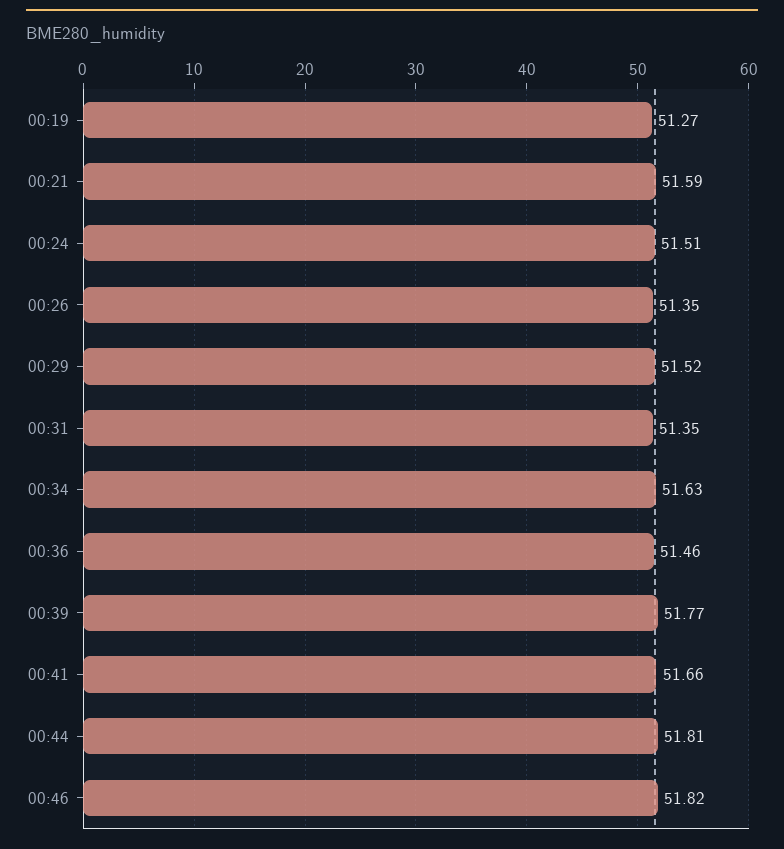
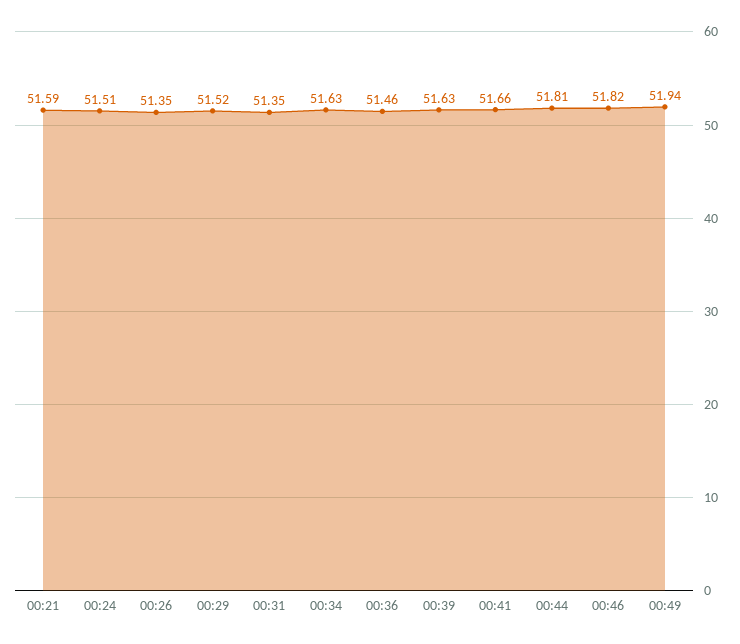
00:19: 51.27 -> none
00:39: 51.77 -> 51.63
00:49: none -> 51.94

